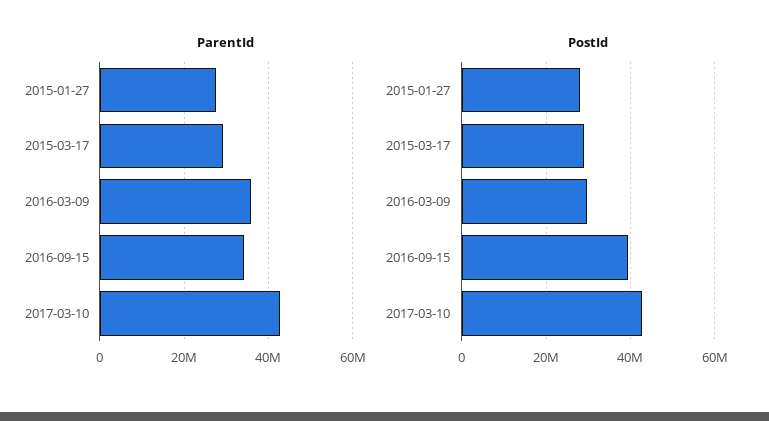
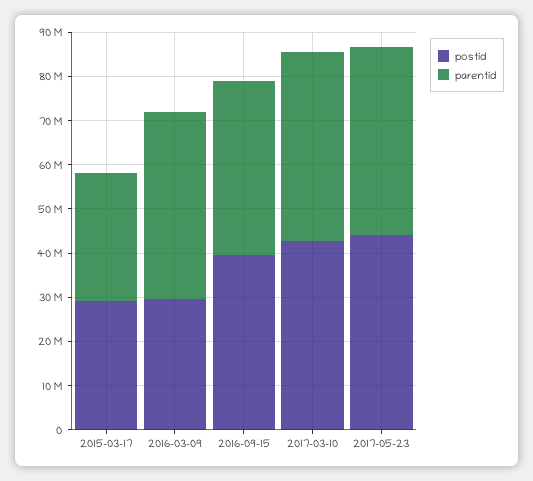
ParentId, 2015-01-27: 28000000 -> none
ParentId, 2016-03-09: 36000000 -> 42000000
ParentId, 2016-09-15: 34000000 -> 40000000
PostId, 2015-01-27: 28000000 -> none
PostId, 2017-05-23: none -> 44000000
ParentId, 2017-05-23: none -> 42000000

